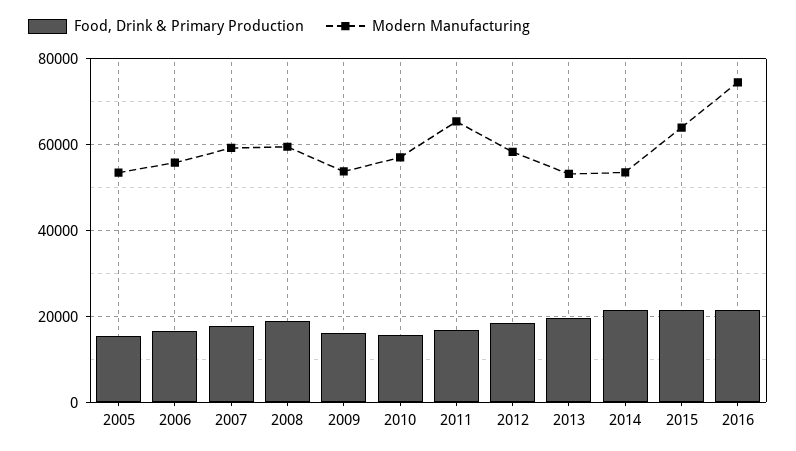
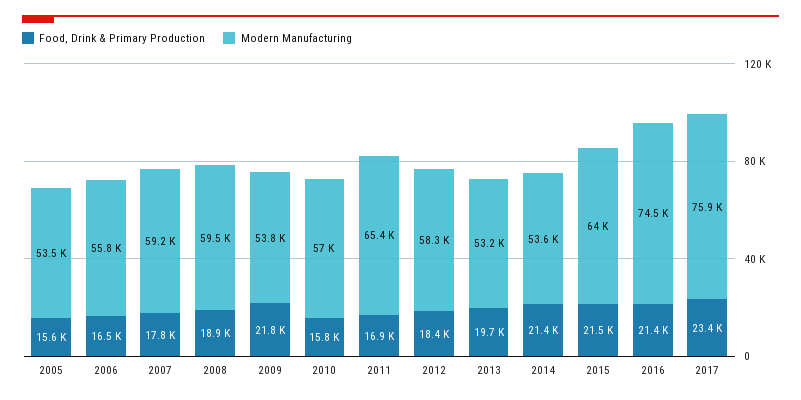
Food, Drink & Primary Production, 2009: 16000 -> 21800
Food, Drink & Primary Production, 2017: none -> 23400
Modern Manufacturing, 2017: none -> 75900

